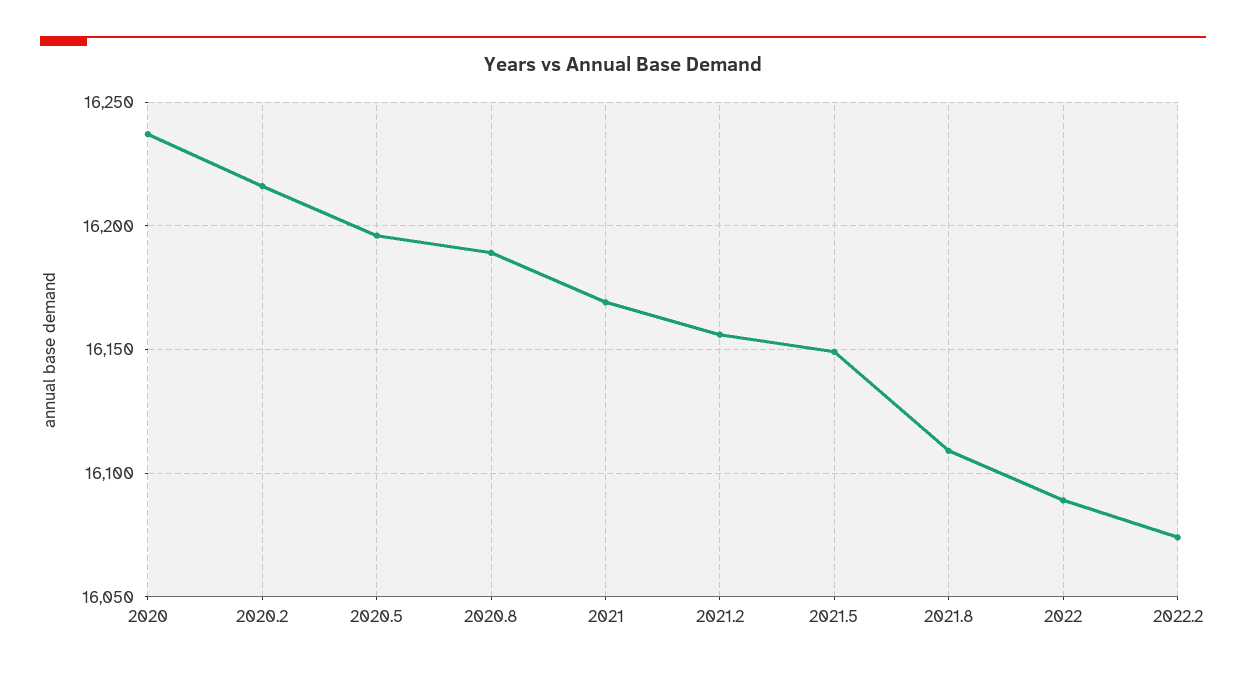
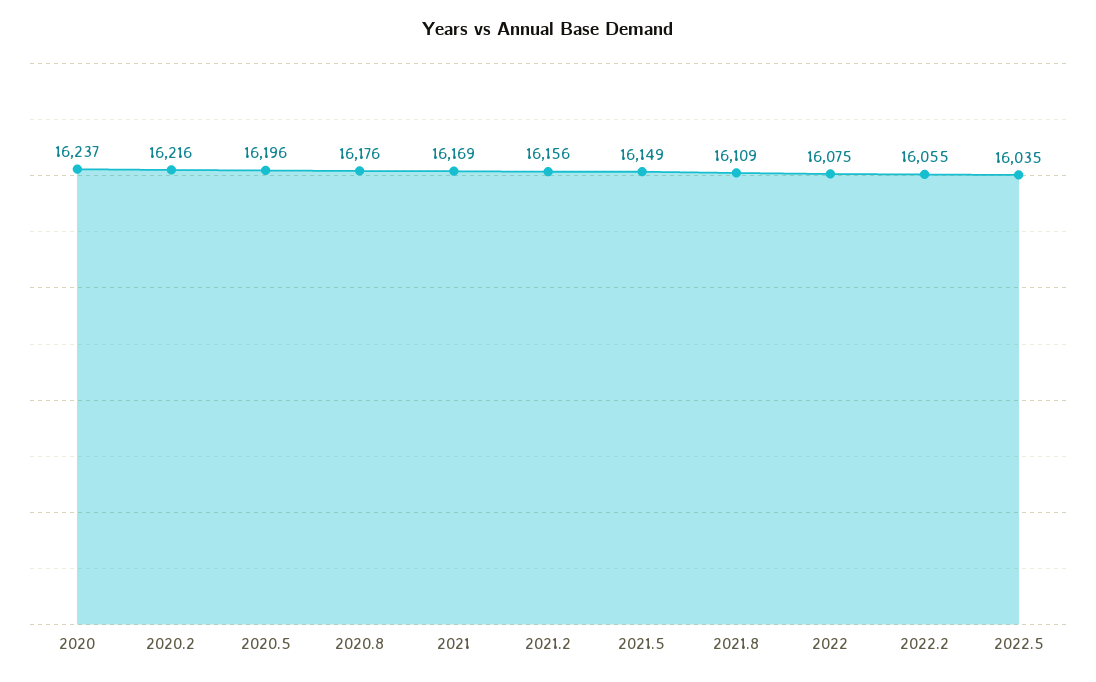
2020.8: 16190 -> 16176
2022: 16090 -> 16075
2022.2: 16075 -> 16055
2022.5: none -> 16035

